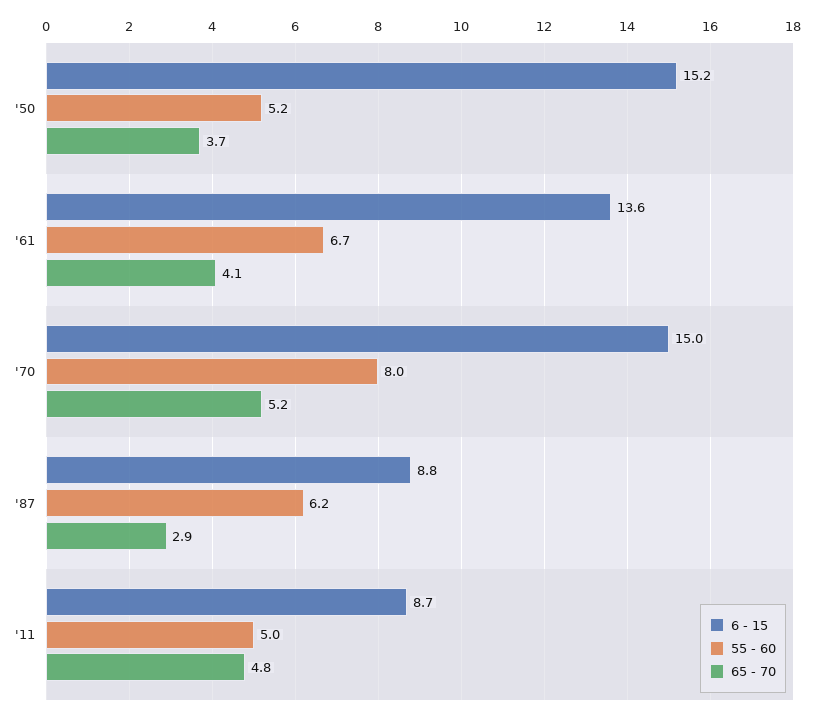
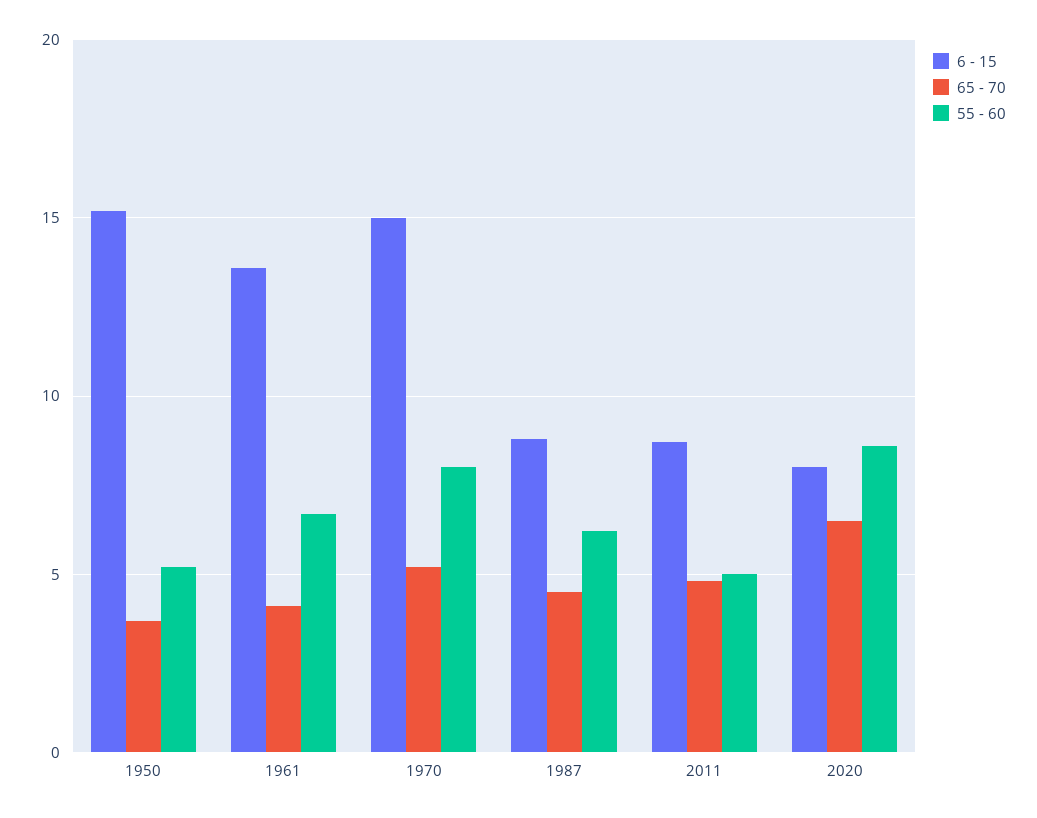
65 - 70, '87: 2.9 -> 4.5
6 - 15, 2020: none -> 8
65 - 70, 2020: none -> 6.5
55 - 60, 2020: none -> 8.5

